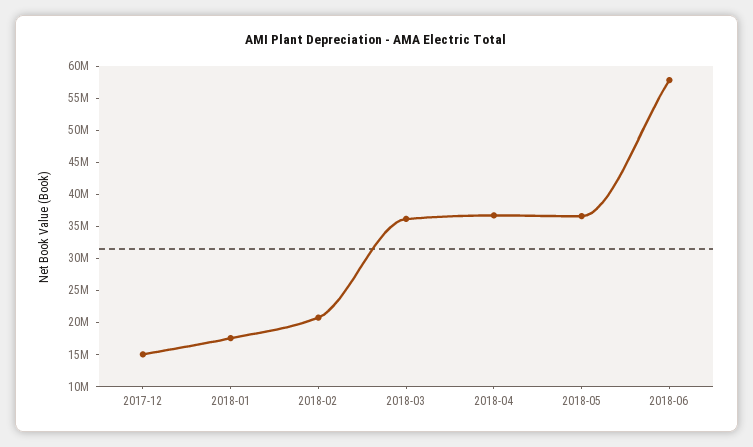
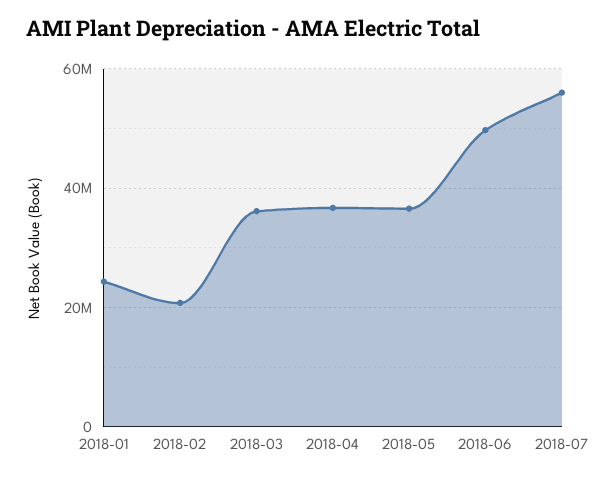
2017-12: 15000000 -> none
2018-01: 17500000 -> 24000000
2018-06: 57500000 -> 50000000
2018-07: none -> 56000000

